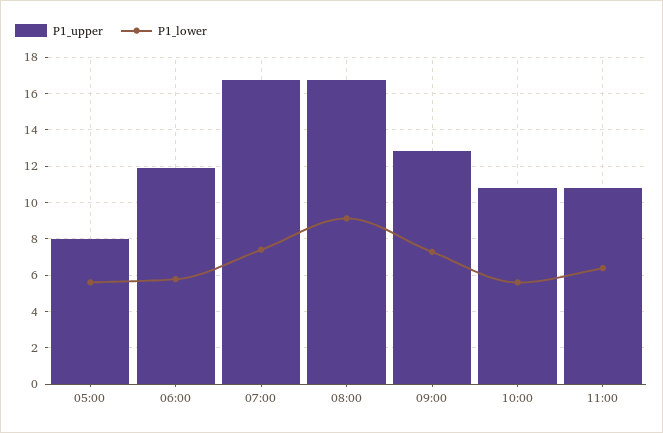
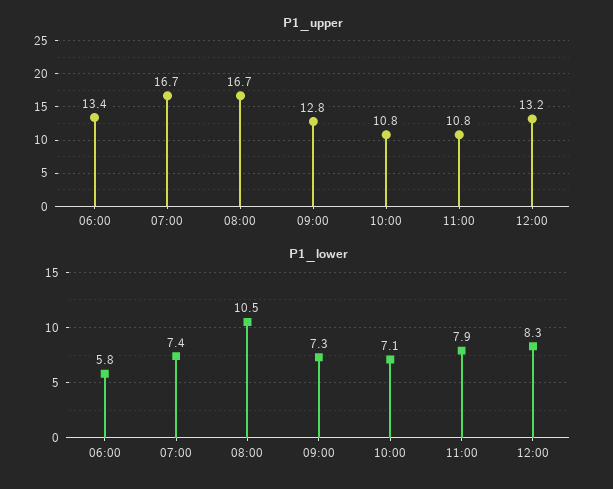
P1_upper, 05:00: 8 -> none
P1_lower, 05:00: 5.5 -> none
P1_upper, 06:00: 12 -> 13.4
P1_lower, 08:00: 9 -> 10.5
P1_lower, 10:00: 5.5 -> 7.1
P1_lower, 11:00: 6.5 -> 7.9
P1_upper, 12:00: none -> 13.2
P1_lower, 12:00: none -> 8.3

